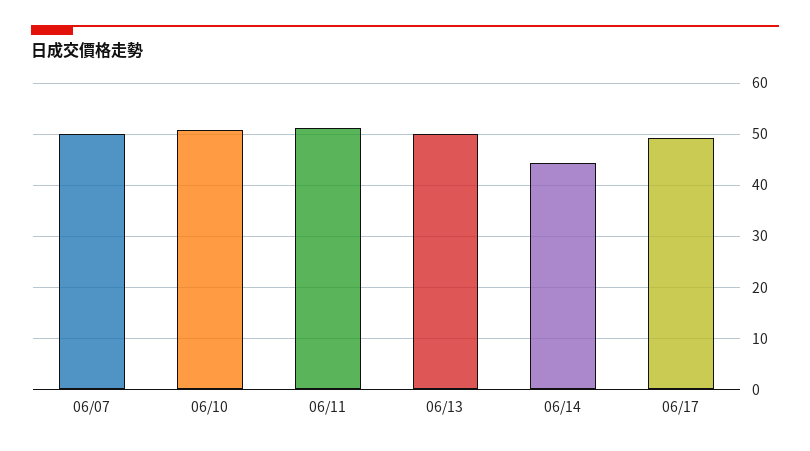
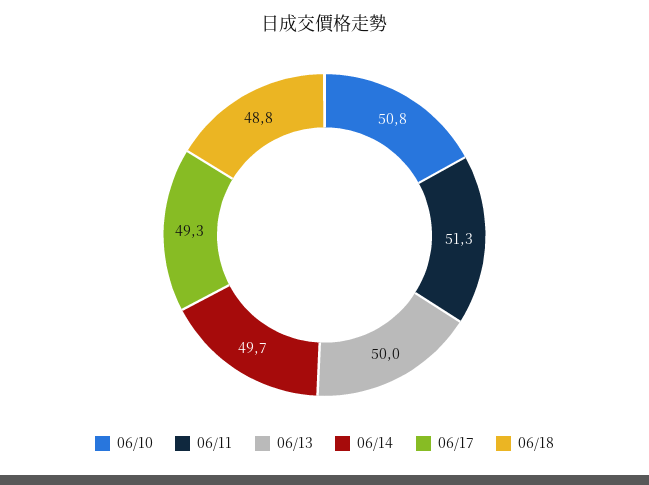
06/07: 50 -> none
06/14: 44 -> 49.7
06/18: none -> 48.8

